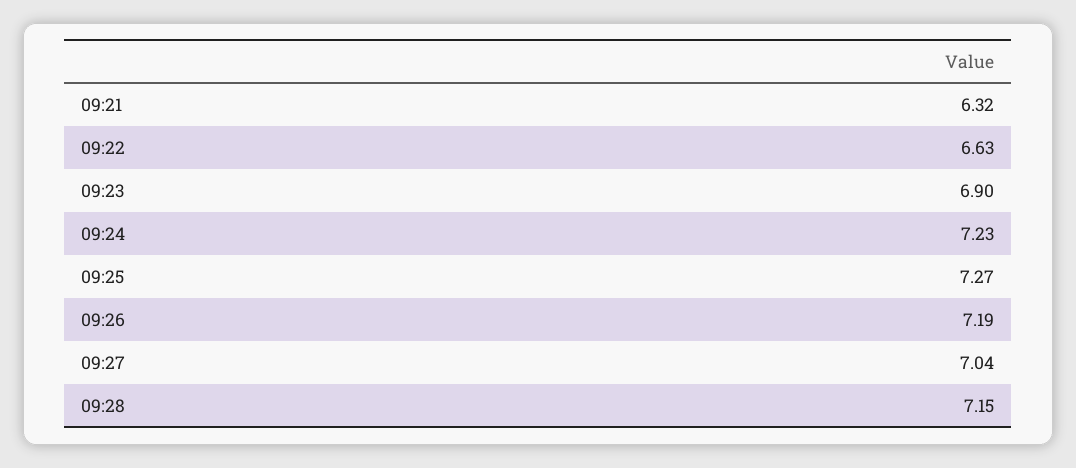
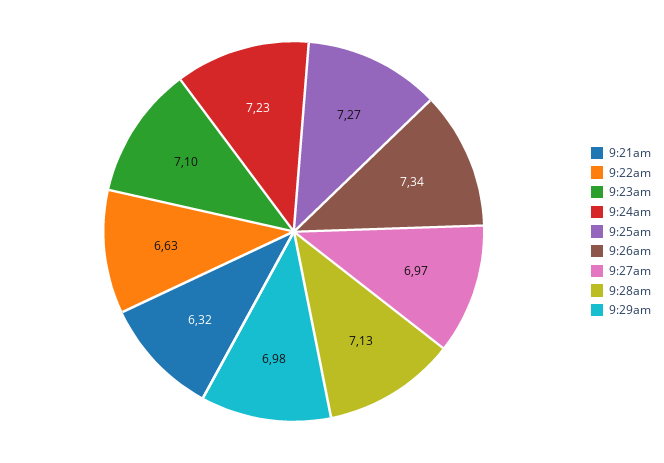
09:23: 6.9 -> 7.1
09:26: 7.19 -> 7.34
09:27: 7.04 -> 6.97
09:28: 7.15 -> 7.13
9:29am: none -> 6.98

